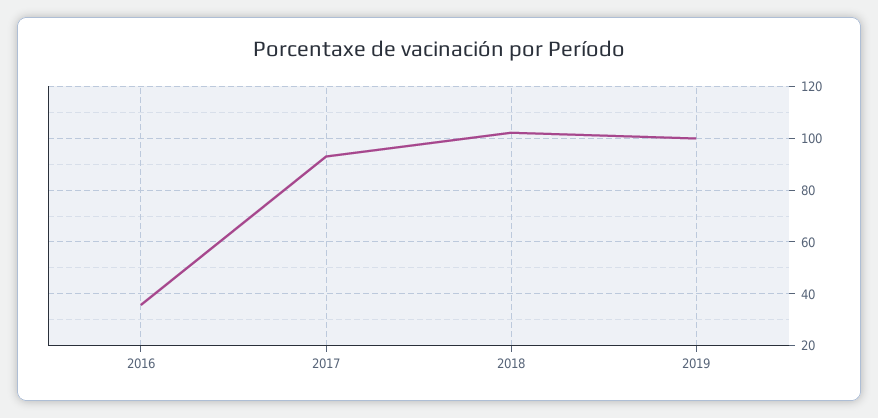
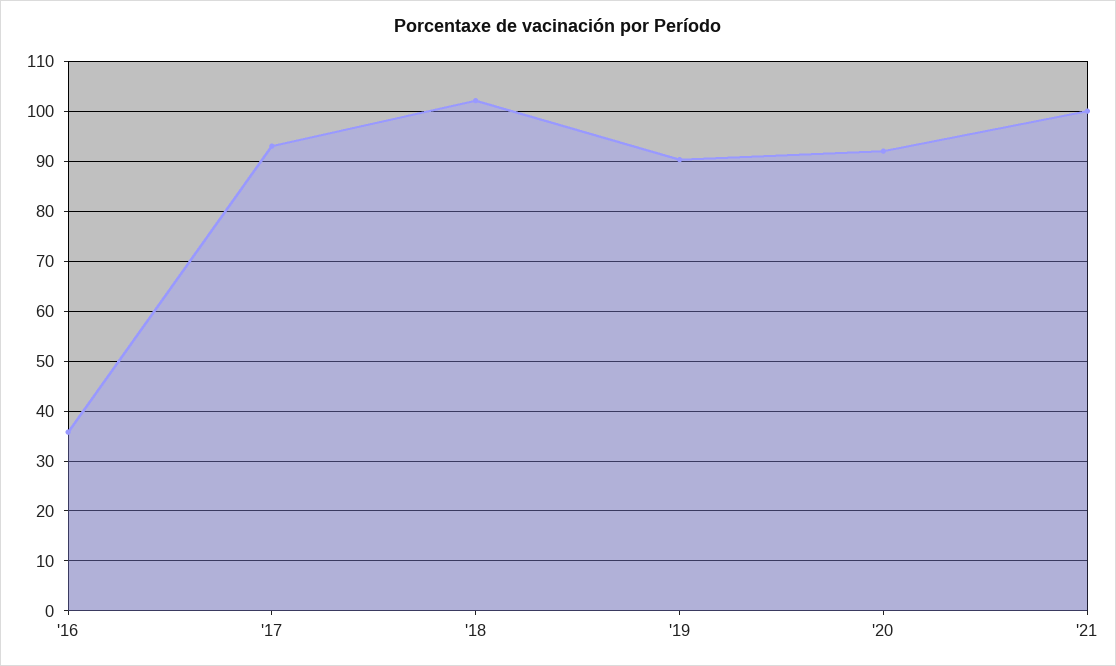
2019: 100 -> 90
'20: none -> 92
'21: none -> 100

